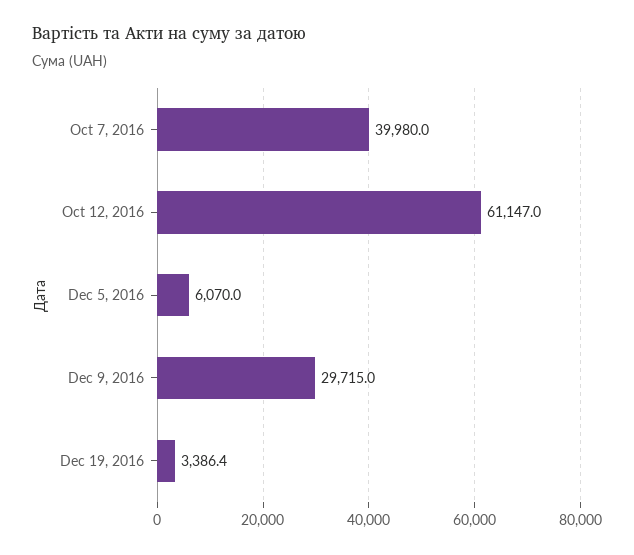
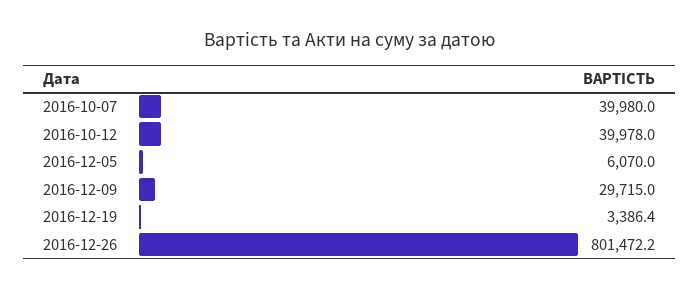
Oct 12, 2016: 61147 -> 39978
2016-12-26: none -> 801472.2

